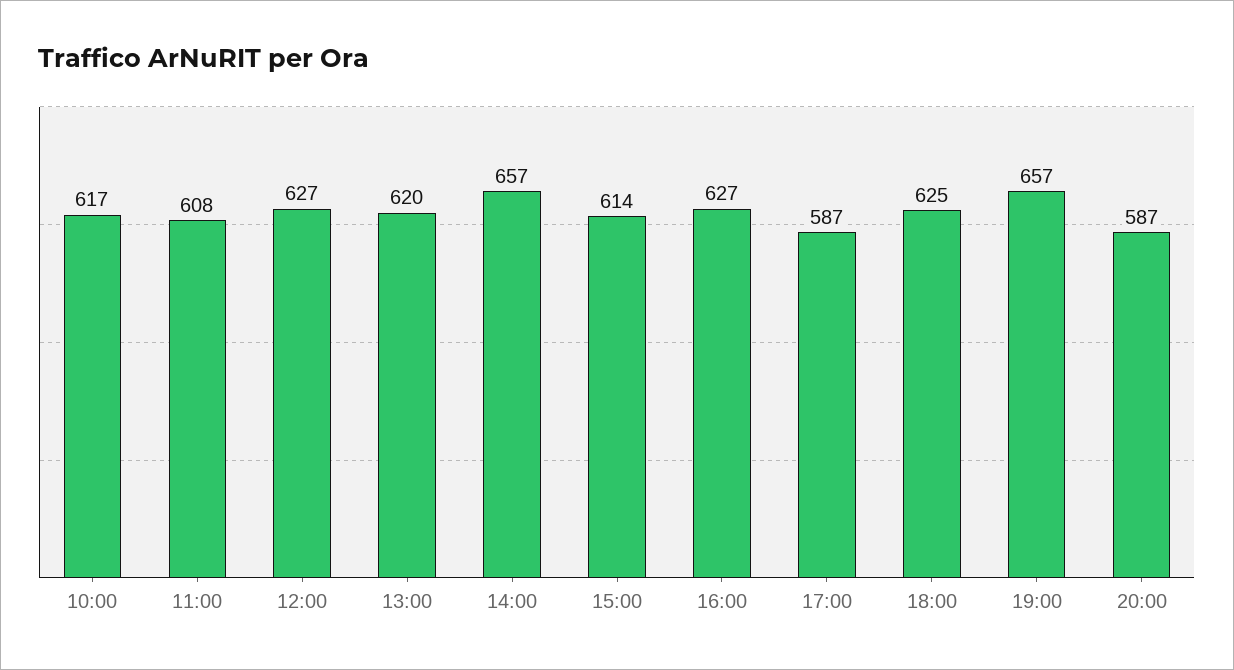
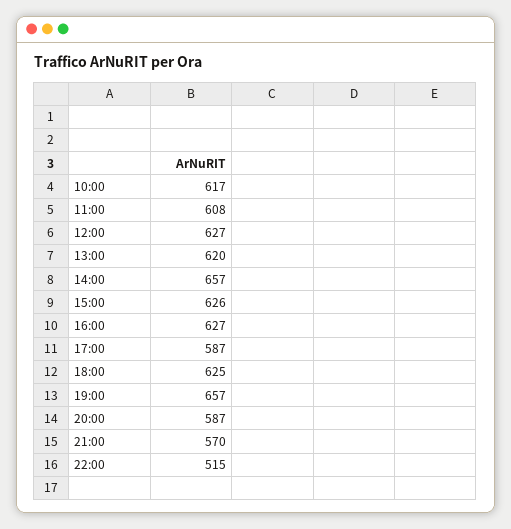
15:00: 614 -> 626
21:00: none -> 570
22:00: none -> 515

